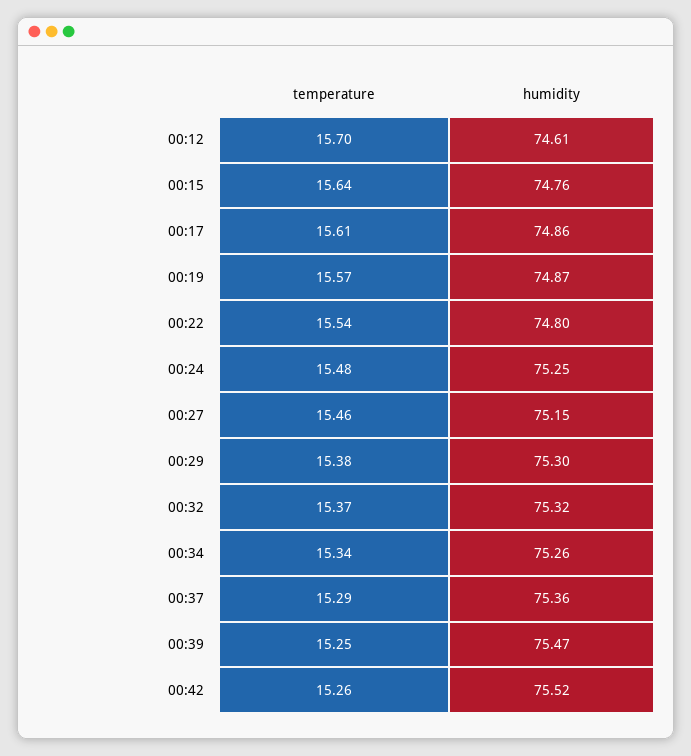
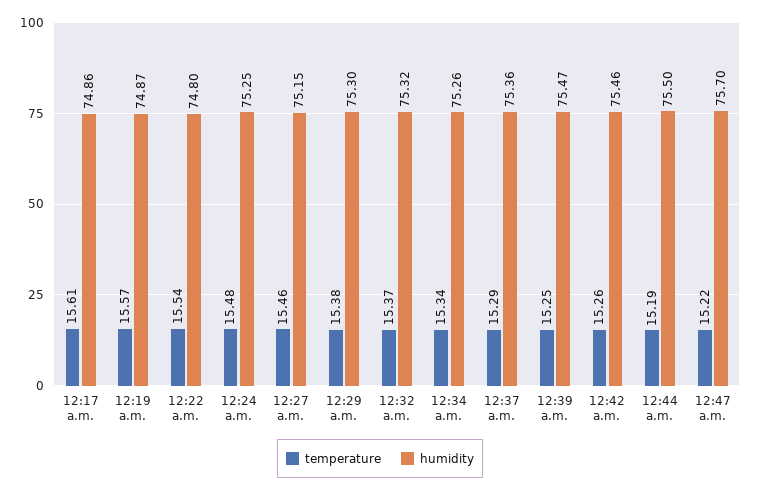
temperature, 00:12: 15.7 -> none
humidity, 00:12: 74.61 -> none
temperature, 00:15: 15.64 -> none
humidity, 00:15: 74.76 -> none
humidity, 00:42: 75.52 -> 75.46
temperature, 12:44 a.m.: none -> 15.19
humidity, 12:44 a.m.: none -> 75.5
temperature, 12:47 a.m.: none -> 15.22
humidity, 12:47 a.m.: none -> 75.7

